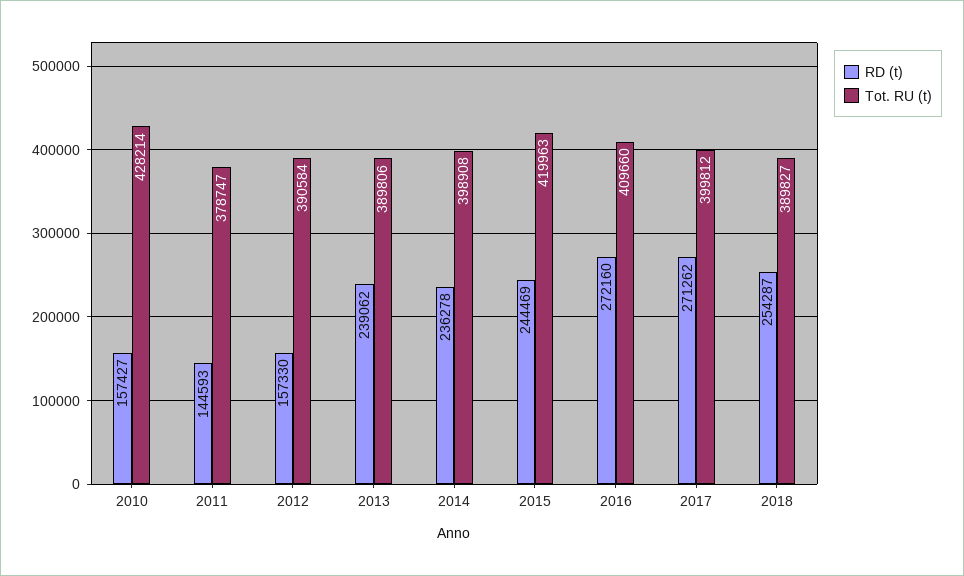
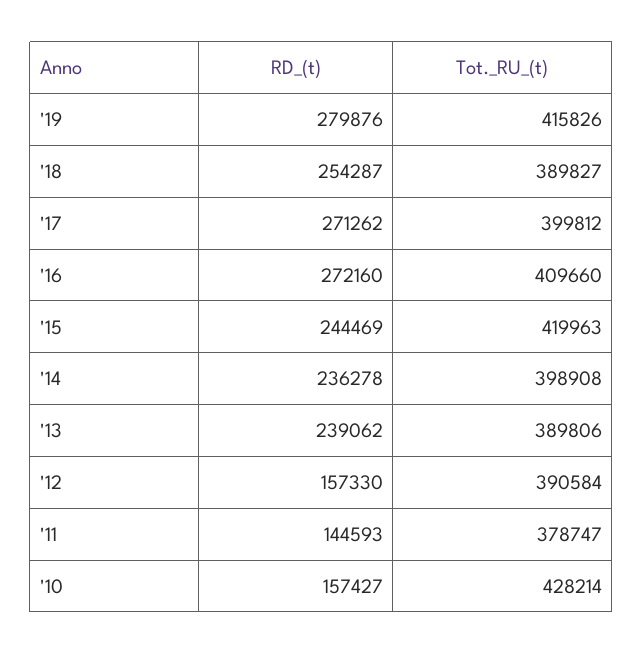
RD (t), '19: none -> 279876
Tot. RU (t), '19: none -> 415826

